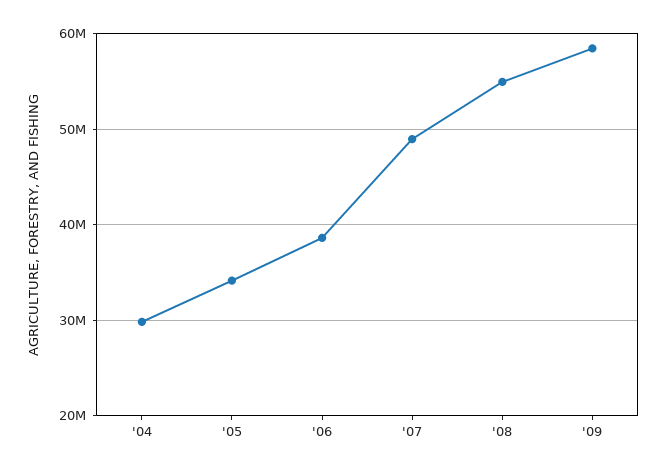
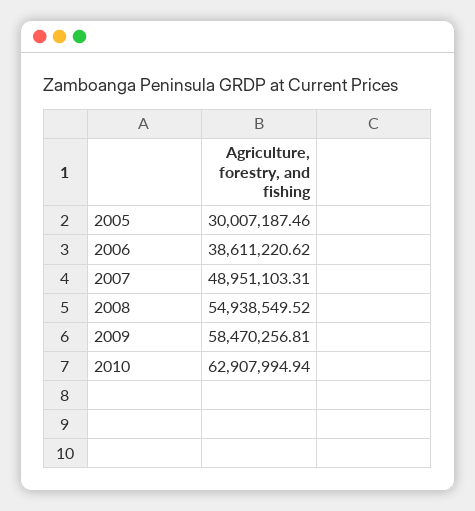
'04: 30000000 -> none
'05: 34000000 -> 30007187.46
2010: none -> 62907994.94

